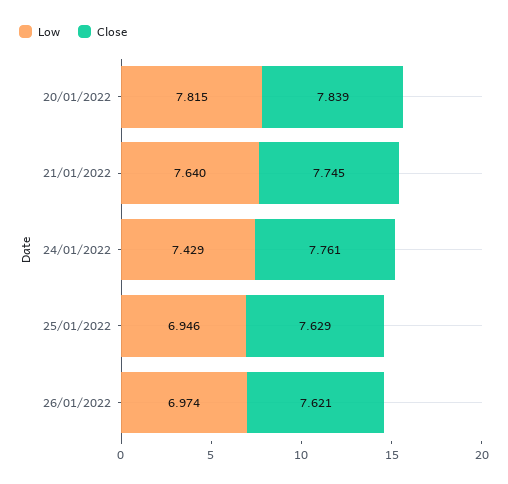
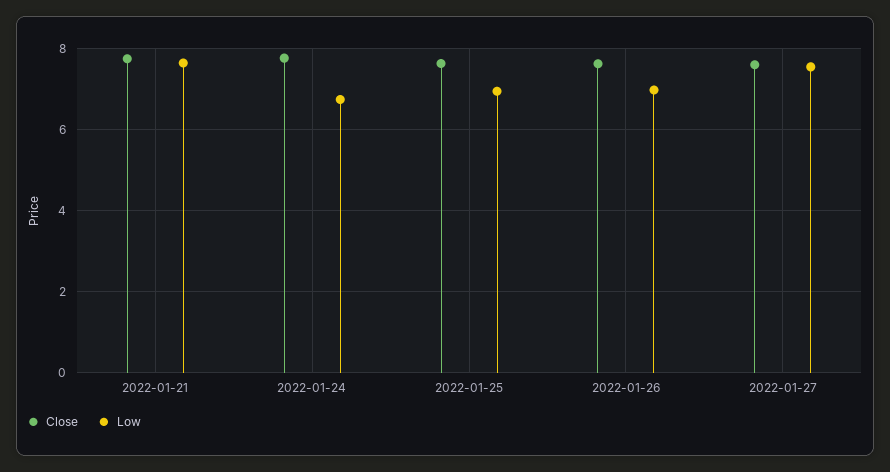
Low, 20/01/2022: 7.815 -> none
Close, 20/01/2022: 7.839 -> none
Low, 24/01/2022: 7.429 -> 6.8
Close, 2022-01-27: none -> 7.6
Low, 2022-01-27: none -> 7.6

